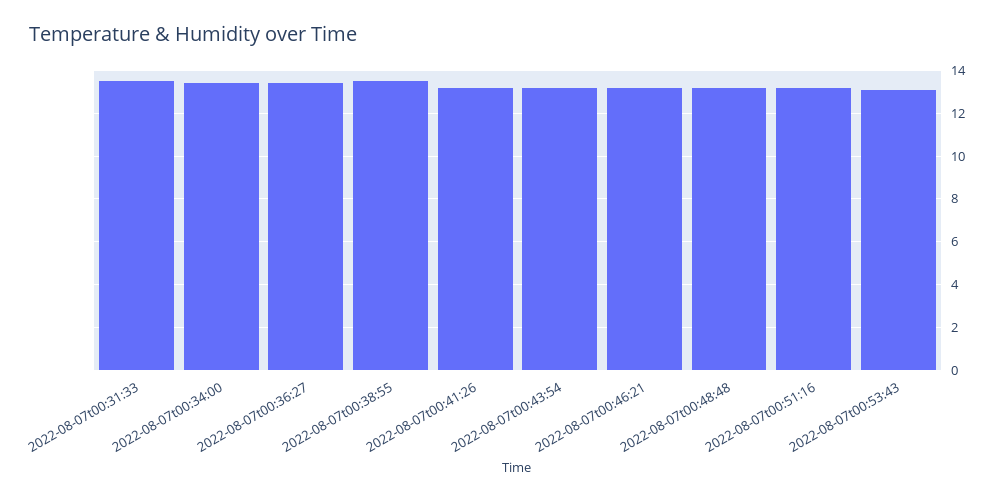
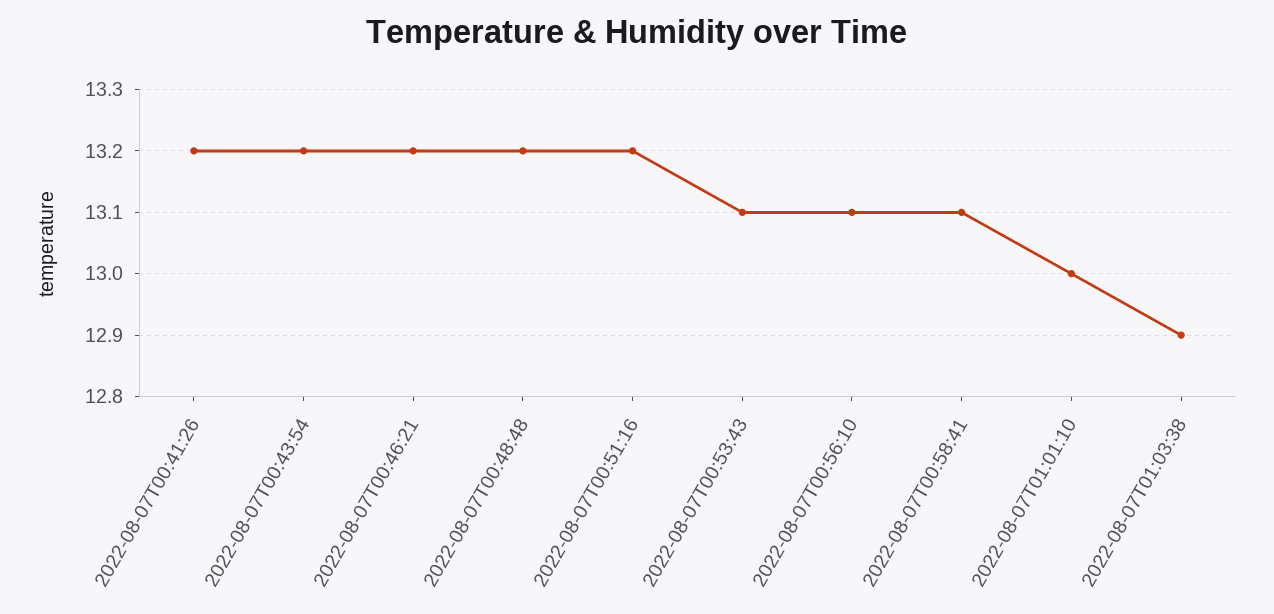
2022-08-07t00:31:33: 13.5 -> none
2022-08-07t00:34:00: 13.5 -> none
2022-08-07t00:36:27: 13.5 -> none
2022-08-07t00:38:55: 13.5 -> none
2022-08-07T00:56:10: none -> 13.1
2022-08-07T00:58:41: none -> 13.1
2022-08-07T01:01:10: none -> 13
2022-08-07T01:03:38: none -> 12.9

